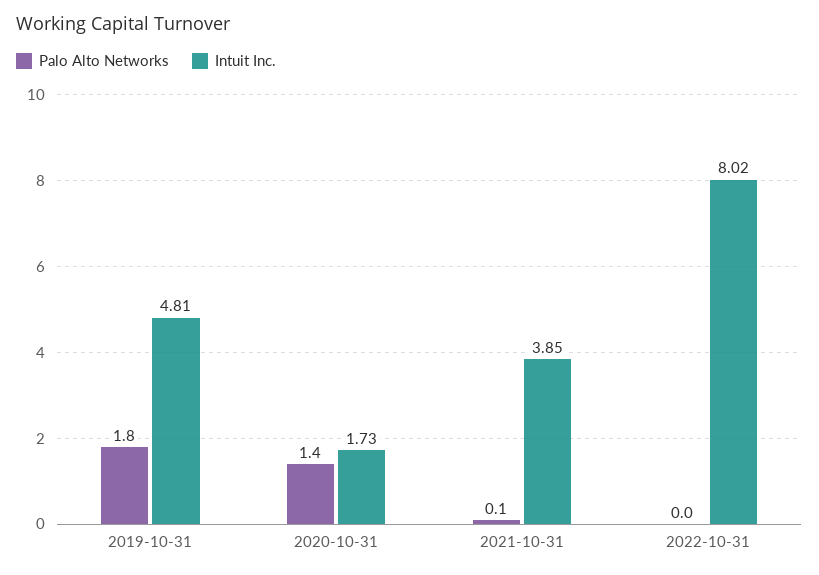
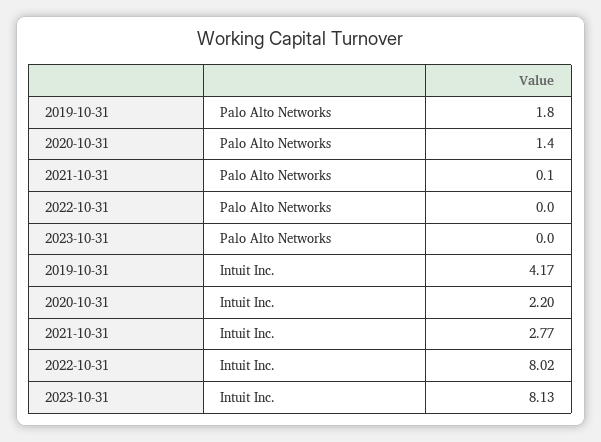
Intuit Inc., 2019-10-31: 4.81 -> 4.17
Intuit Inc., 2020-10-31: 1.73 -> 2.2
Intuit Inc., 2021-10-31: 3.85 -> 2.77
Palo Alto Networks, 2023-10-31: none -> 0
Intuit Inc., 2023-10-31: none -> 8.13

